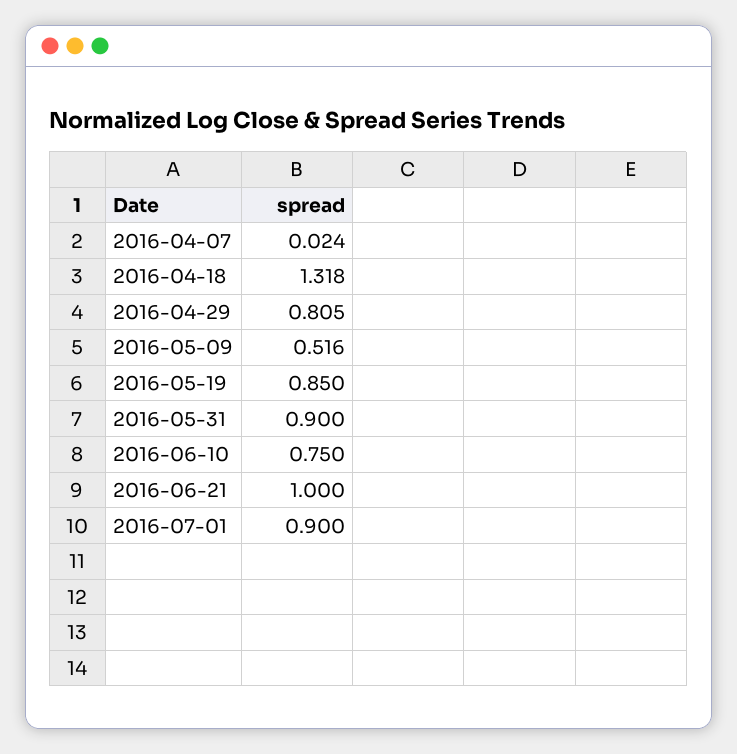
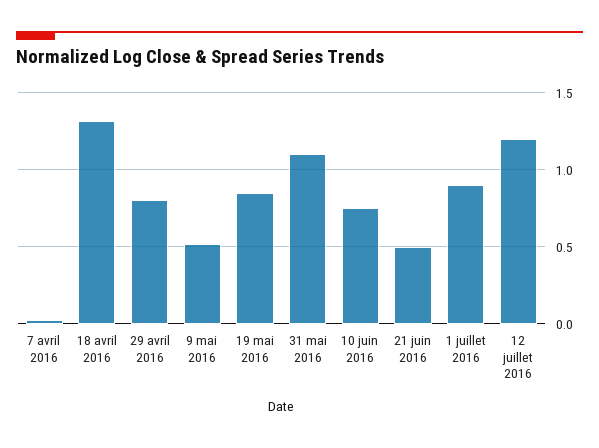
2016-05-31: 0.9 -> 1.1
2016-06-21: 1 -> 0.5
12 juillet 2016: none -> 1.2

